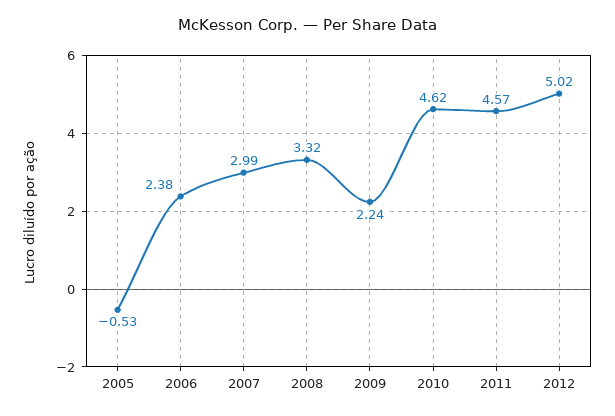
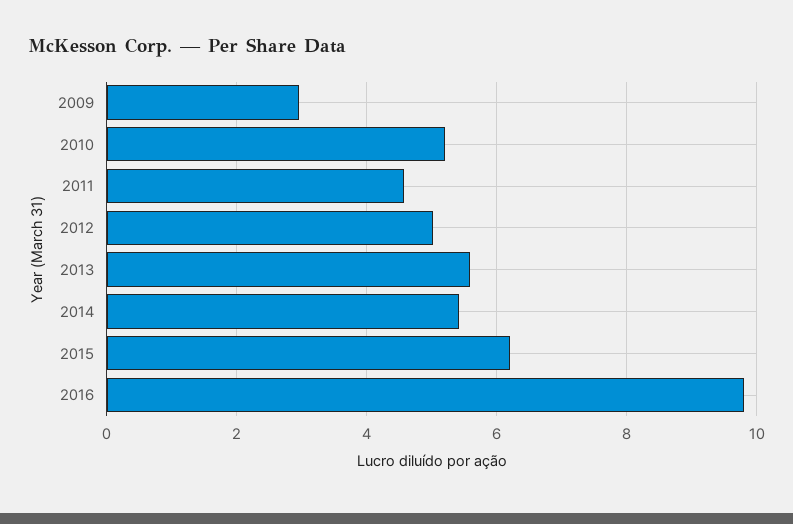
2005: -0.53 -> none
2006: 2.38 -> none
2007: 2.99 -> none
2008: 3.32 -> none
2009: 2.24 -> 3
2010: 4.62 -> 5.2
2013: none -> 5.6
2014: none -> 5.4
2015: none -> 6.2
2016: none -> 9.8

